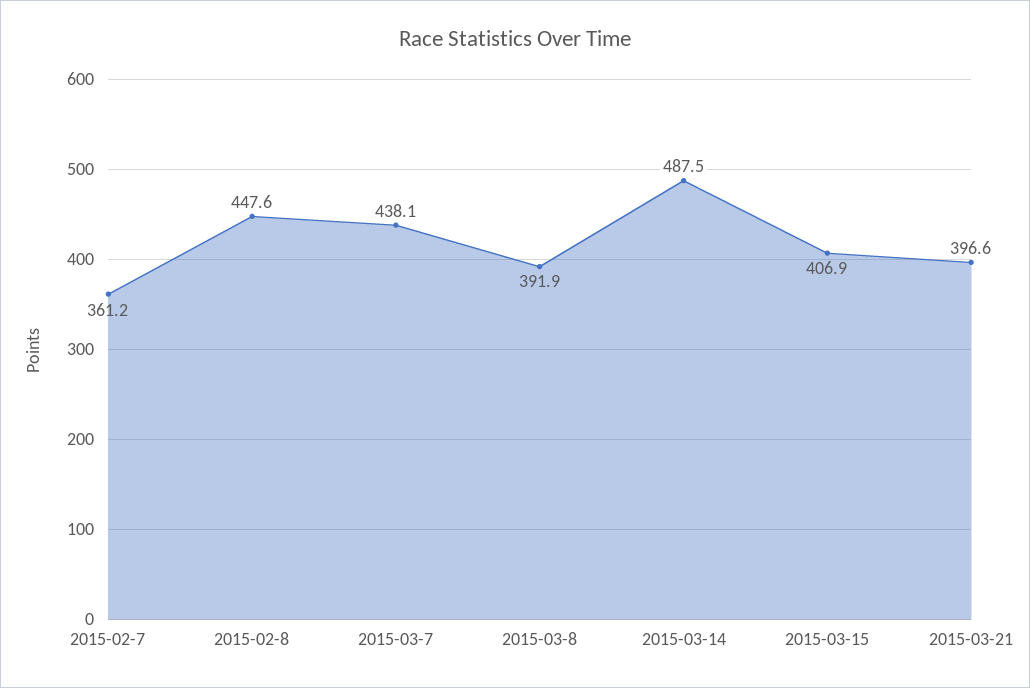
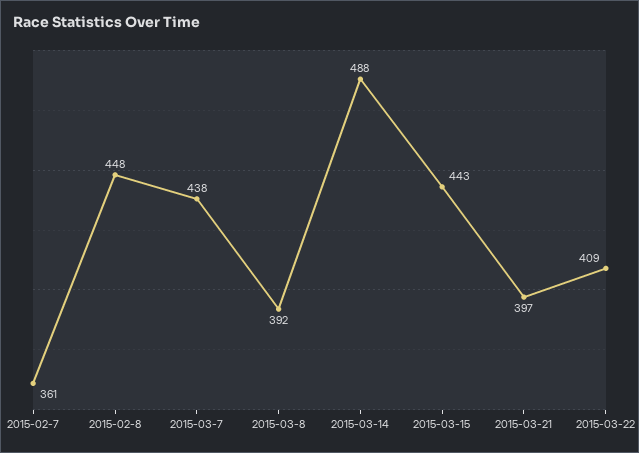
2015-03-15: 406.9 -> 443
2015-03-22: none -> 409

